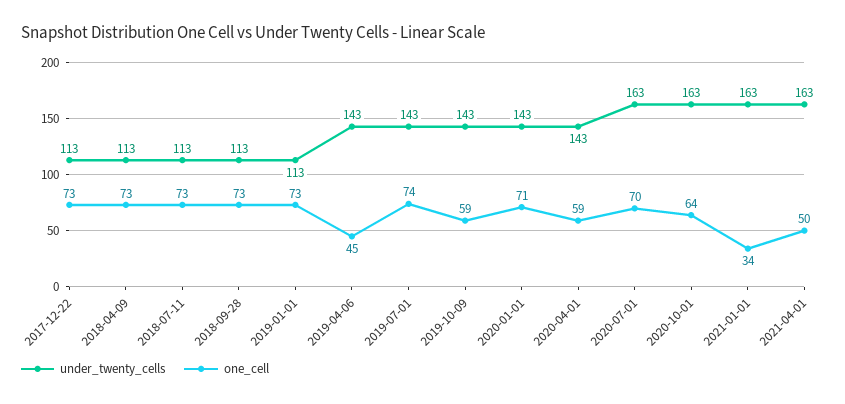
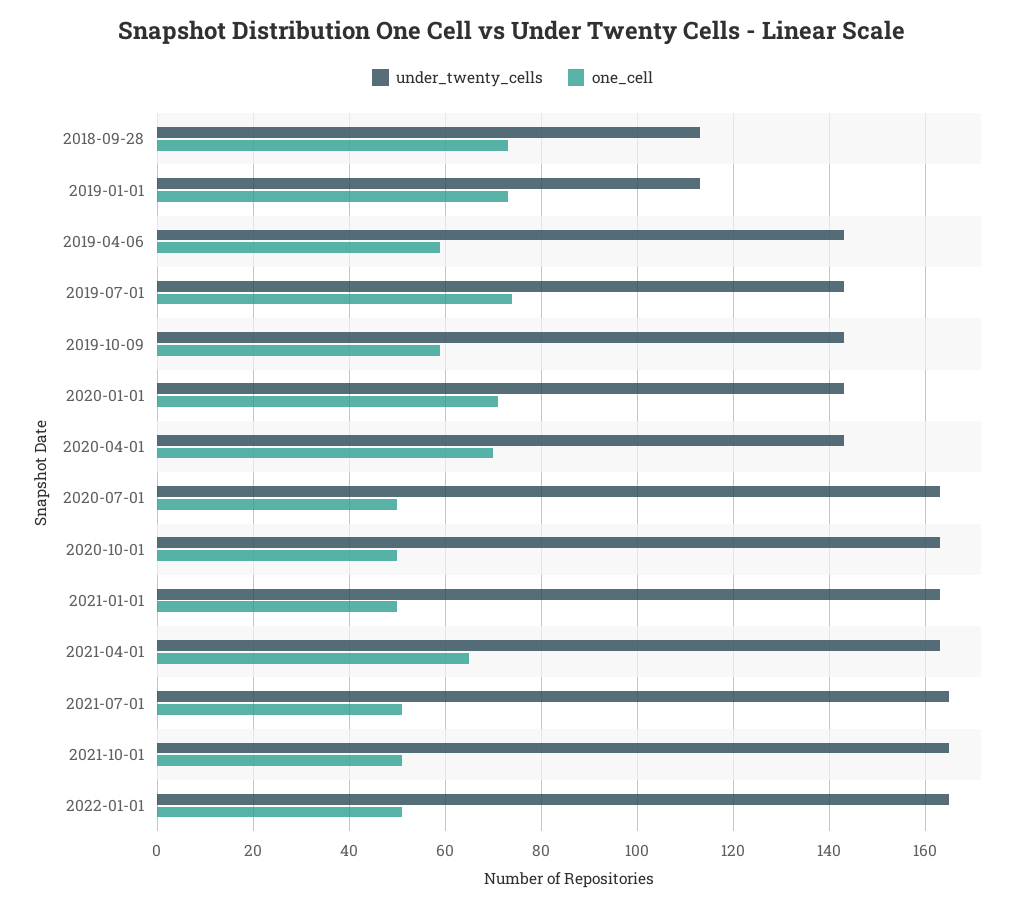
under_twenty_cells, 2017-12-22: 113 -> none
one_cell, 2017-12-22: 73 -> none
under_twenty_cells, 2018-04-09: 113 -> none
one_cell, 2018-04-09: 73 -> none
under_twenty_cells, 2018-07-11: 113 -> none
one_cell, 2018-07-11: 73 -> none
one_cell, 2019-04-06: 45 -> 60
one_cell, 2020-04-01: 59 -> 70
one_cell, 2020-07-01: 70 -> 50
one_cell, 2020-10-01: 64 -> 50
one_cell, 2021-01-01: 34 -> 50
one_cell, 2021-04-01: 50 -> 65
under_twenty_cells, 2021-07-01: none -> 165
one_cell, 2021-07-01: none -> 50
under_twenty_cells, 2021-10-01: none -> 165
one_cell, 2021-10-01: none -> 50
under_twenty_cells, 2022-01-01: none -> 165
one_cell, 2022-01-01: none -> 50

